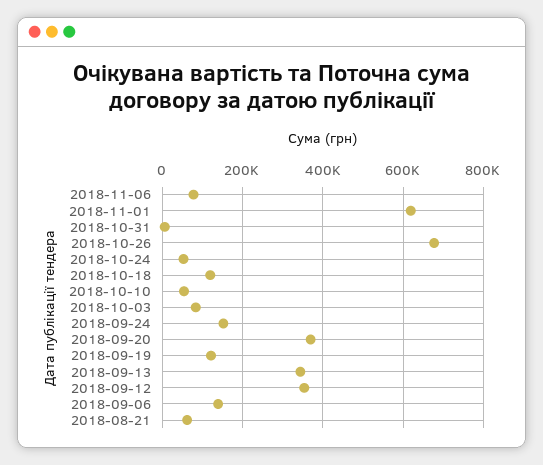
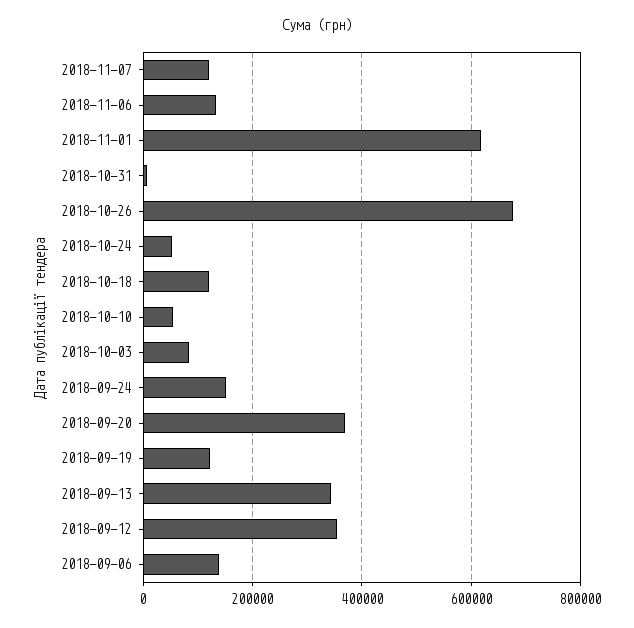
2018-11-06: 80000 -> 140000
2018-08-21: 60000 -> none
2018-11-07: none -> 120000

